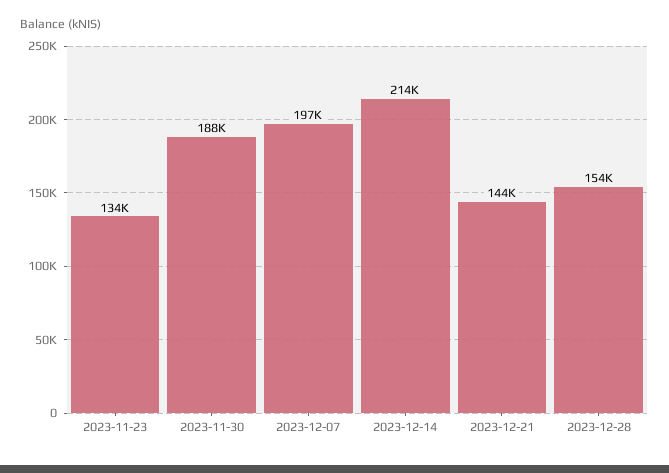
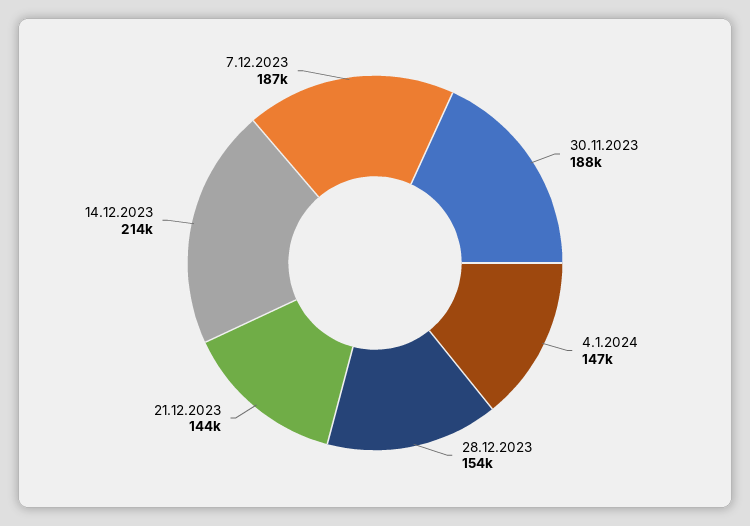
2023-11-23: 134000 -> none
2023-12-07: 197000 -> 187000
4.1.2024: none -> 147000

